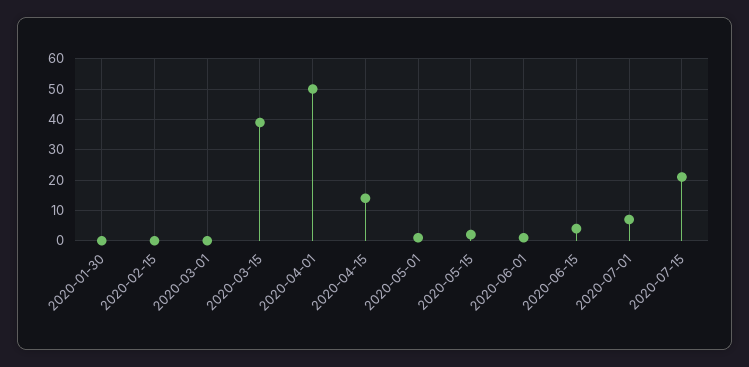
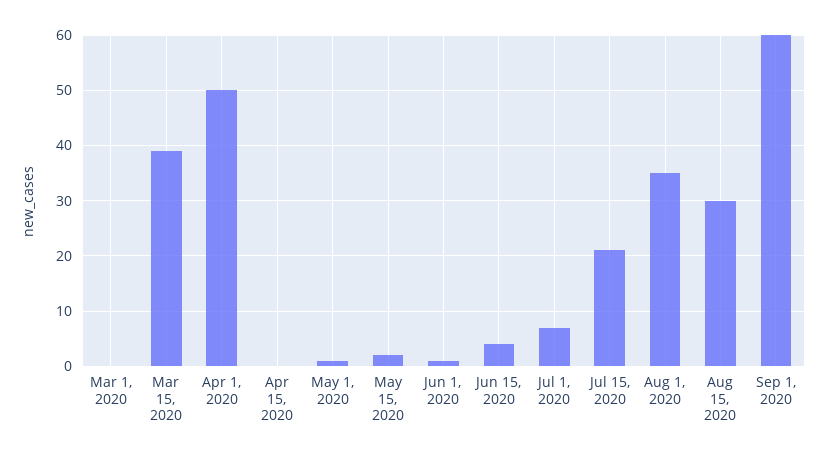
2020-01-30: 0 -> none
2020-02-15: 0 -> none
2020-04-15: 15 -> 0
Aug 1, 2020: none -> 35
Aug 15, 2020: none -> 30
Sep 1, 2020: none -> 60

